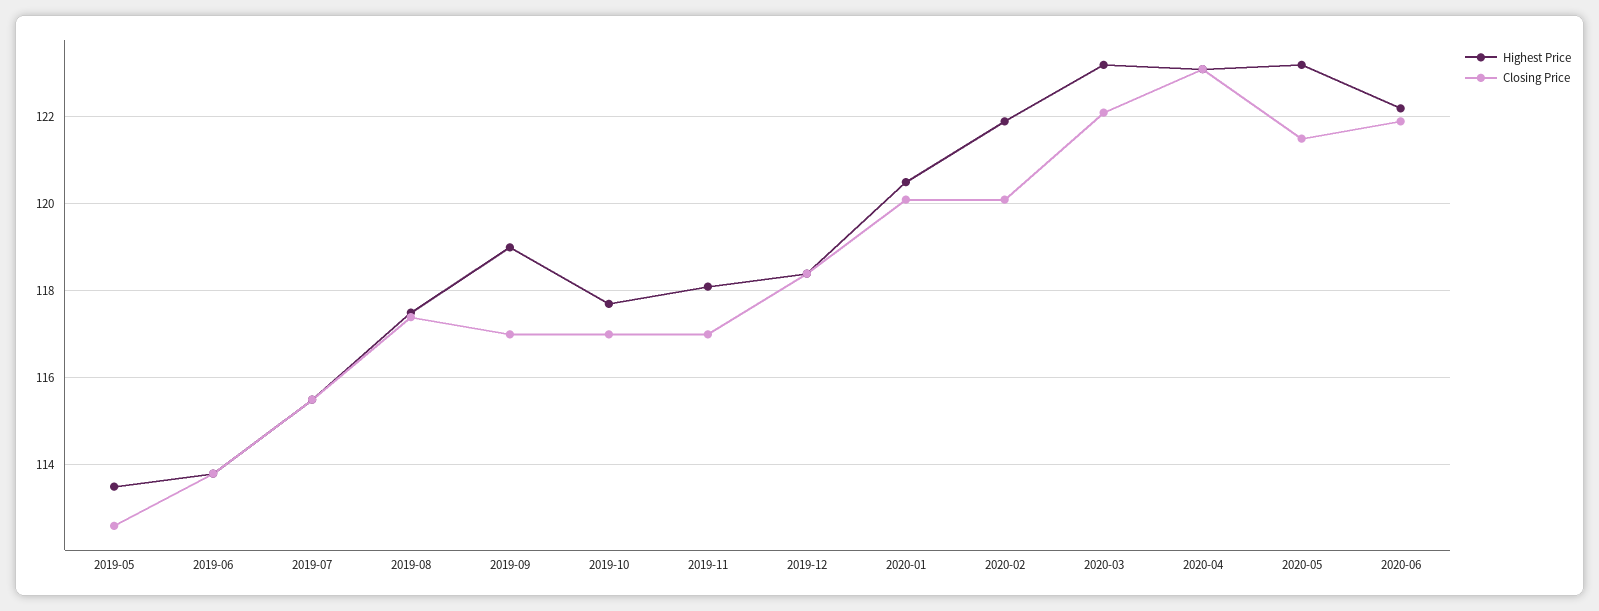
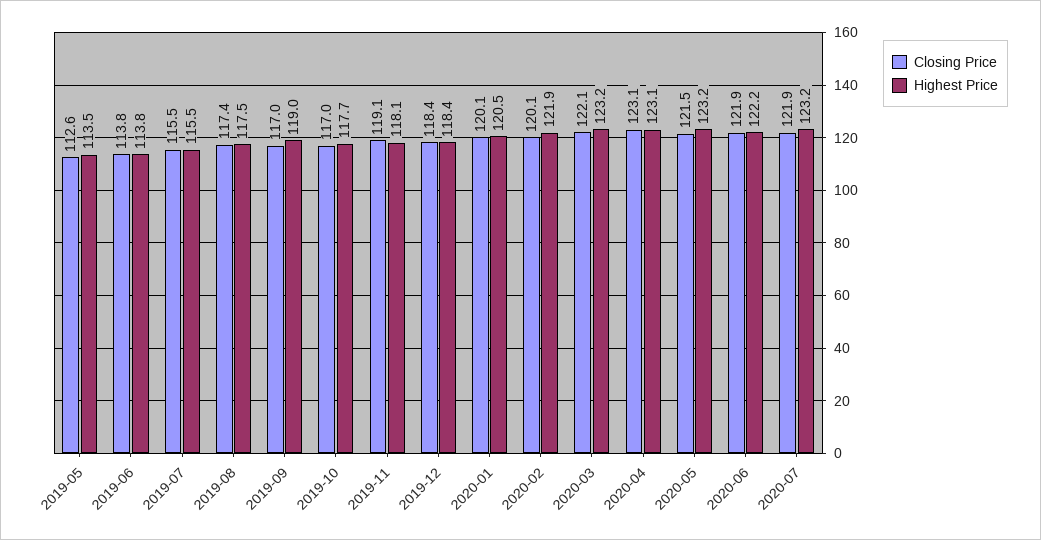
Closing Price, 2019-11: 117 -> 119.1
Closing Price, 2020-07: none -> 121.9
Highest Price, 2020-07: none -> 123.2

